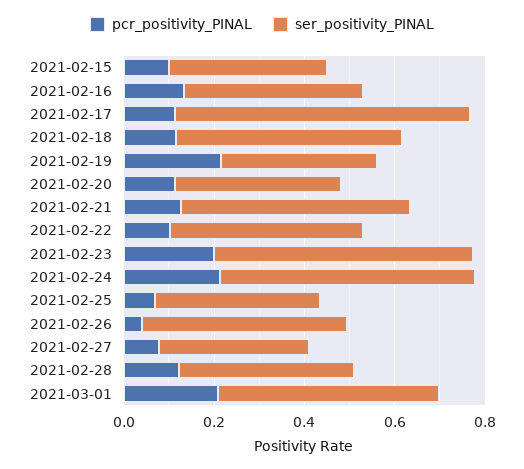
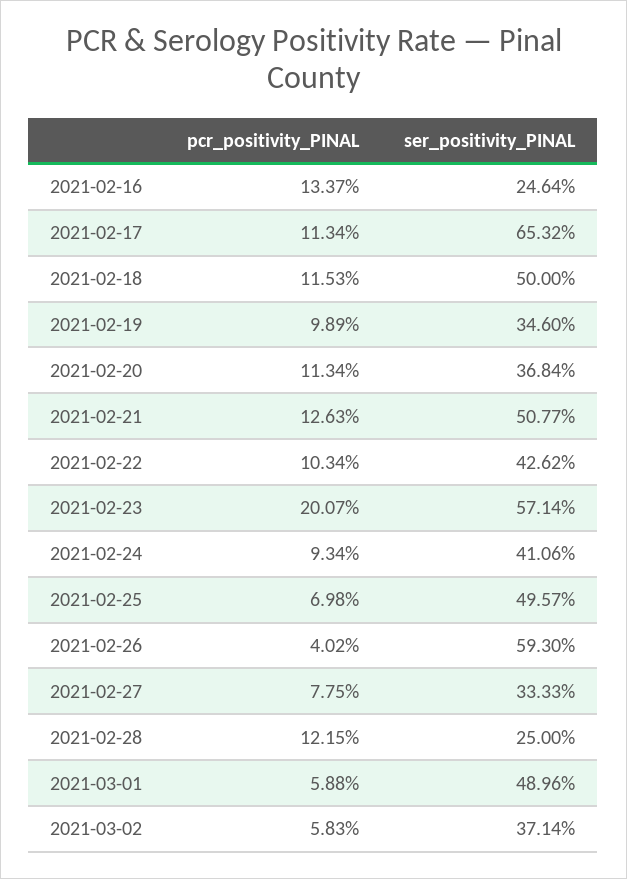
pcr_positivity_PINAL, 2021-02-15: 0.1 -> none
ser_positivity_PINAL, 2021-02-15: 0.35 -> none
ser_positivity_PINAL, 2021-02-16: 0.4 -> 0.2464
pcr_positivity_PINAL, 2021-02-19: 0.2 -> 0.0989
pcr_positivity_PINAL, 2021-02-24: 0.2 -> 0.0934
ser_positivity_PINAL, 2021-02-24: 0.55 -> 0.4106
ser_positivity_PINAL, 2021-02-25: 0.35 -> 0.4957
ser_positivity_PINAL, 2021-02-26: 0.45 -> 0.593
ser_positivity_PINAL, 2021-02-28: 0.4 -> 0.25
pcr_positivity_PINAL, 2021-03-01: 0.2 -> 0.0588
pcr_positivity_PINAL, 2021-03-02: none -> 0.0583
ser_positivity_PINAL, 2021-03-02: none -> 0.3714

